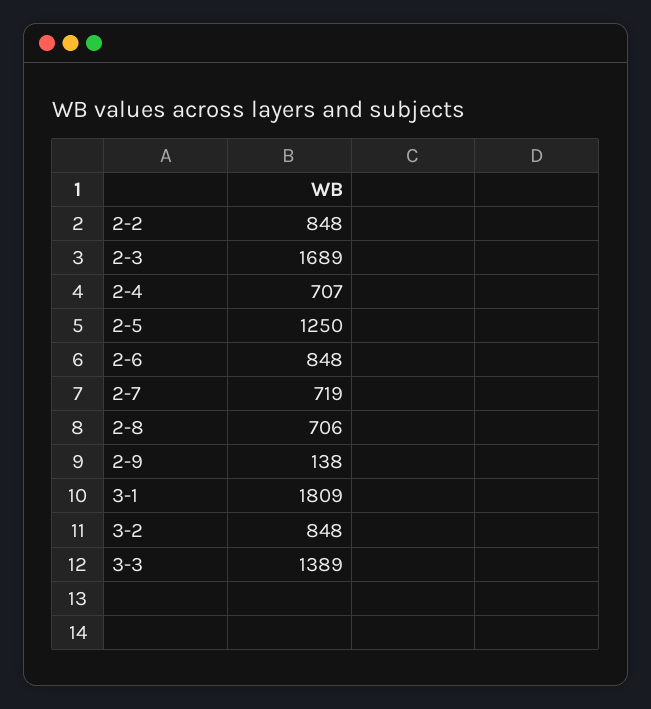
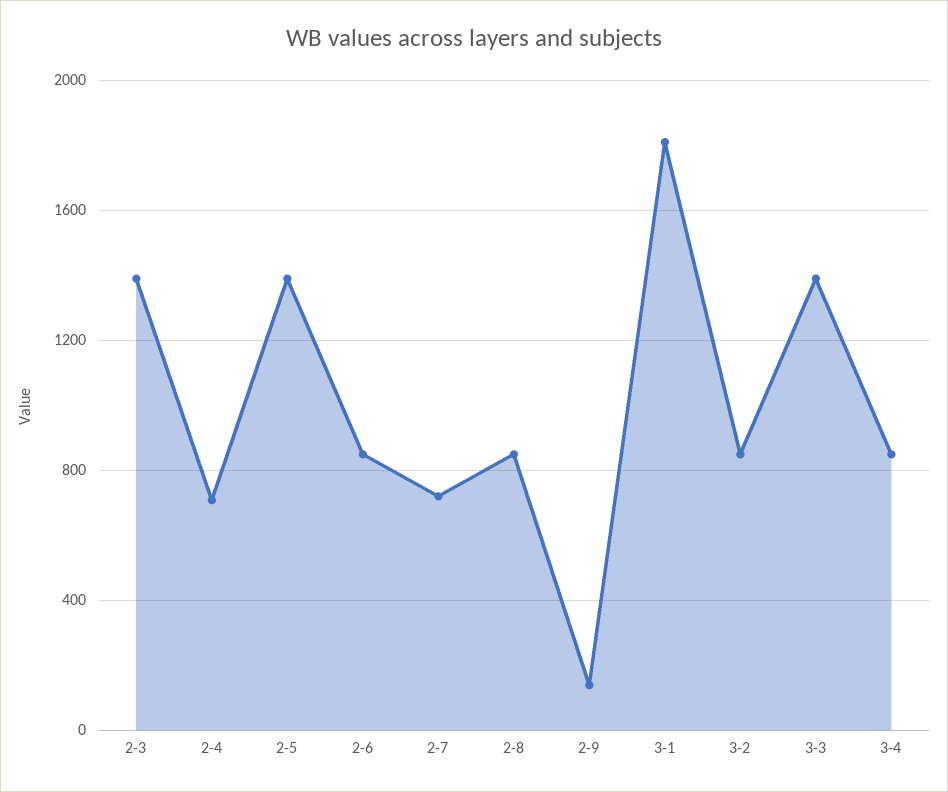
2-2: 848 -> none
2-3: 1689 -> 1400
2-5: 1250 -> 1400
2-8: 706 -> 850
3-4: none -> 850

